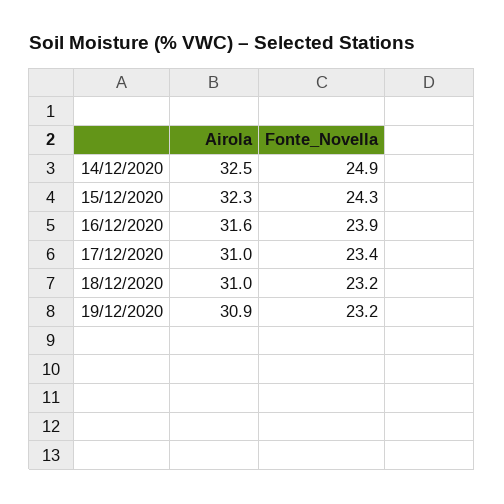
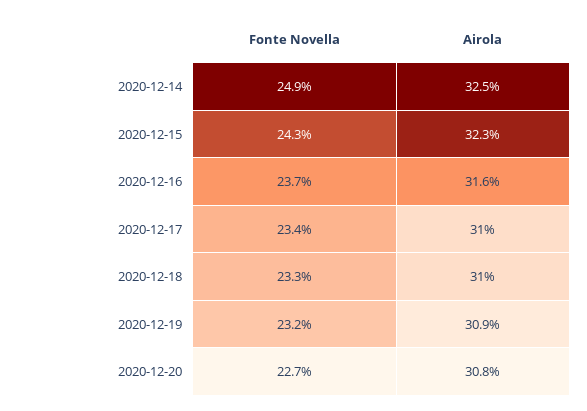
Fonte_Novella, 16/12/2020: 23.9 -> 23.7
Fonte_Novella, 18/12/2020: 23.2 -> 23.3
Fonte_Novella, 2020-12-20: none -> 22.7
Airola, 2020-12-20: none -> 30.8

